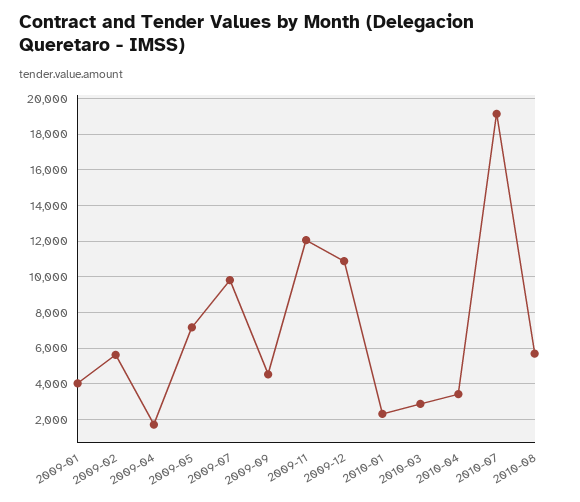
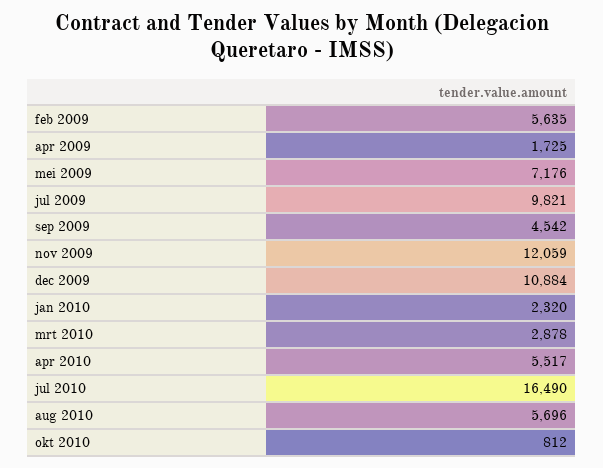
2009-01: 4000 -> none
2010-04: 3500 -> 5517
2010-07: 19000 -> 16490
okt 2010: none -> 812

